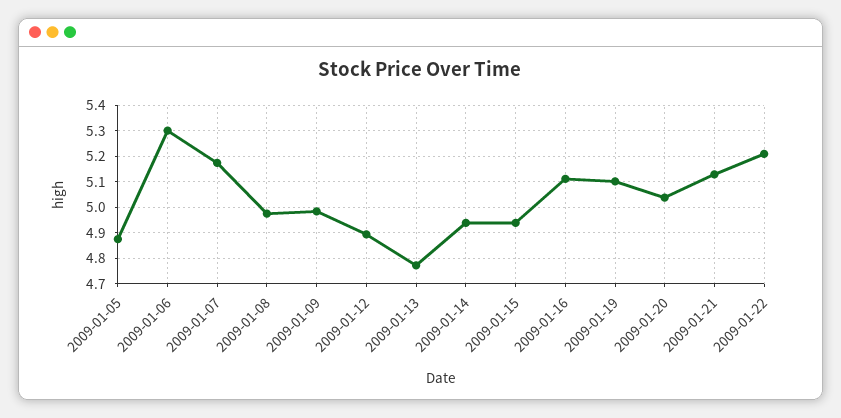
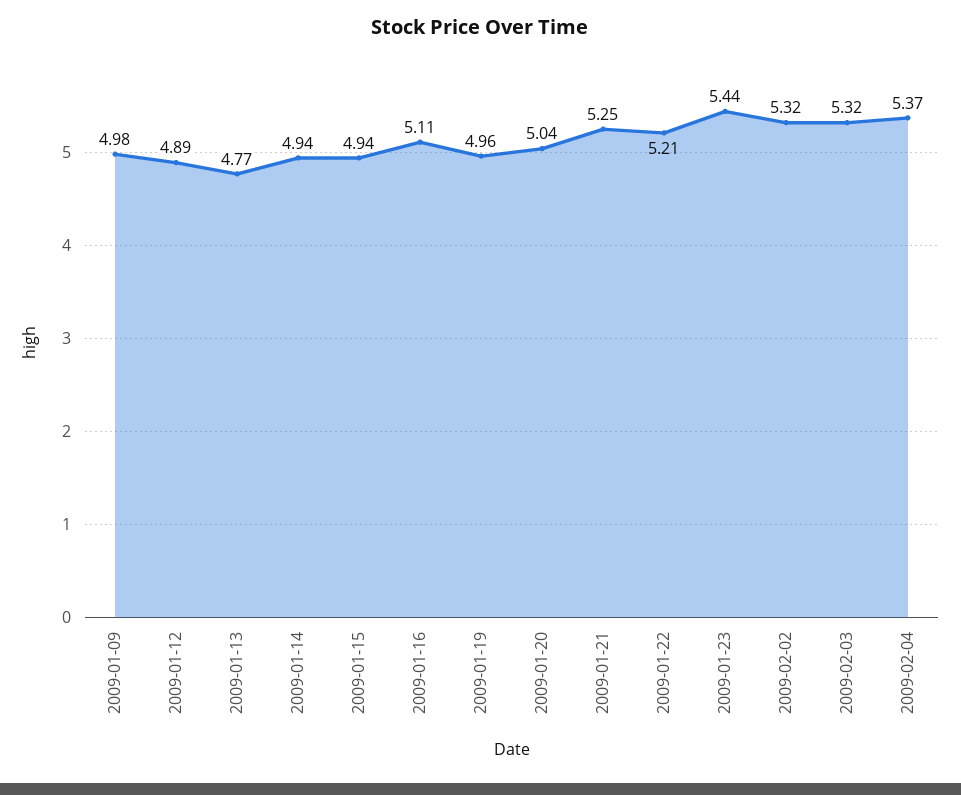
2009-01-05: 4.875 -> none
2009-01-06: 5.3 -> none
2009-01-07: 5.175 -> none
2009-01-08: 4.975 -> none
2009-01-19: 5.1 -> 4.96
2009-01-21: 5.125 -> 5.25
2009-01-23: none -> 5.44
2009-02-02: none -> 5.32
2009-02-03: none -> 5.32
2009-02-04: none -> 5.37

